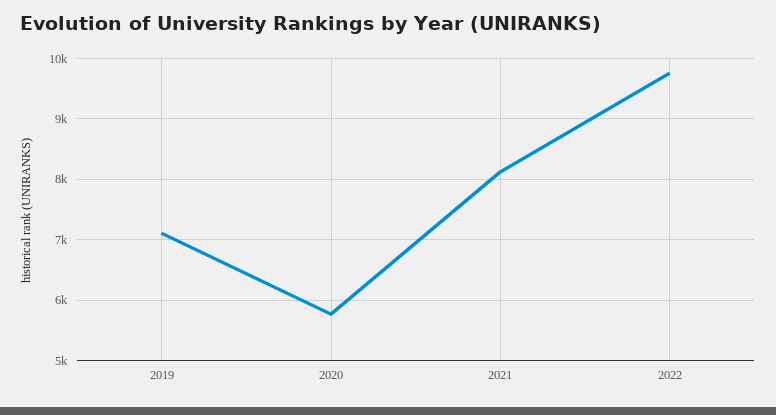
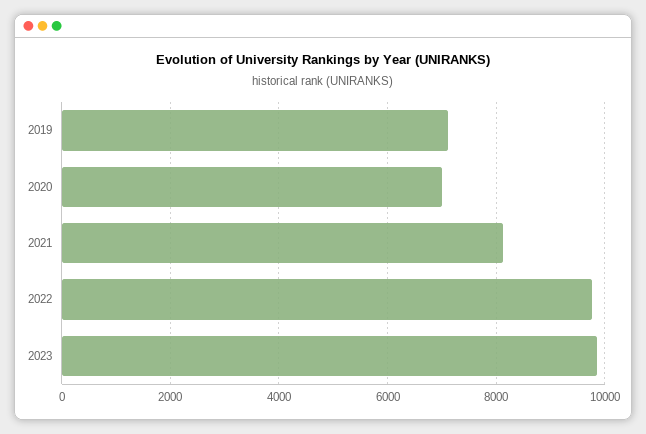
2020: 5800 -> 7000
2023: none -> 9800

